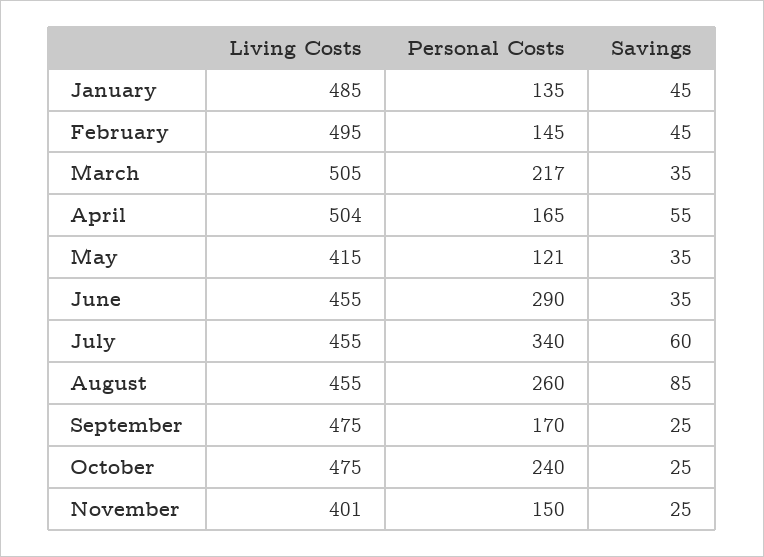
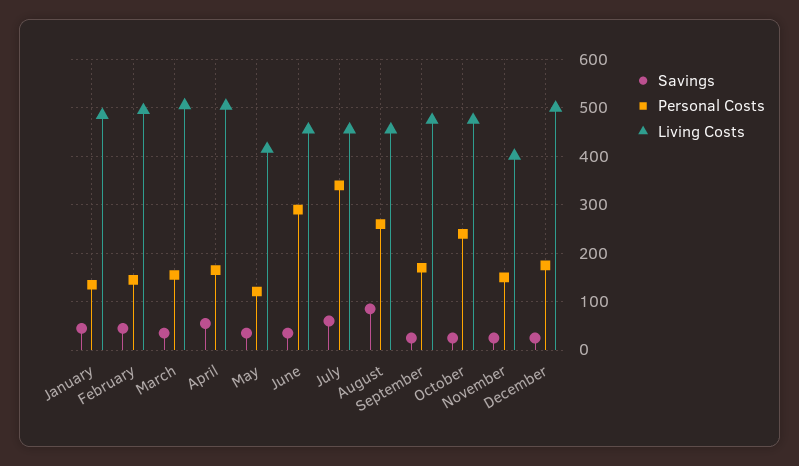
Personal Costs, March: 217 -> 160
Savings, December: none -> 20
Personal Costs, December: none -> 180
Living Costs, December: none -> 500

